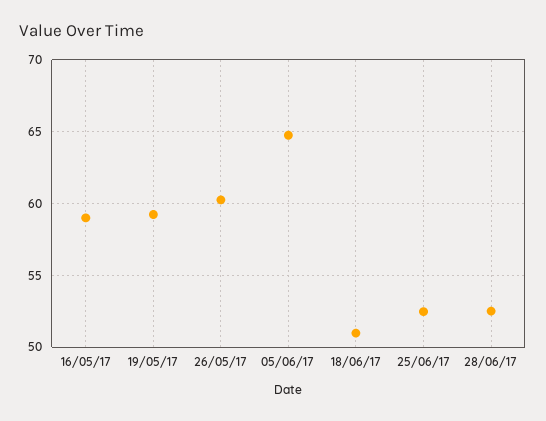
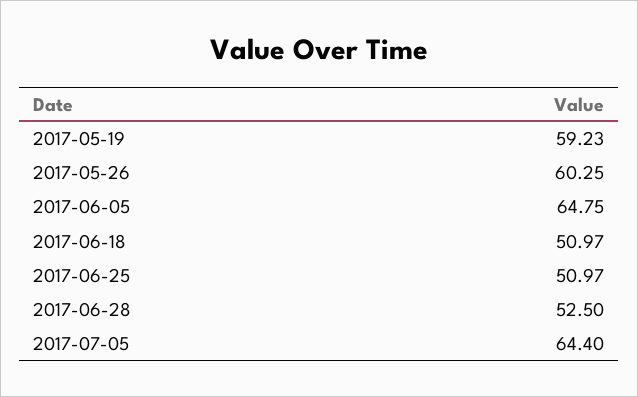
16/05/17: 59 -> none
25/06/17: 52.5 -> 50.97
2017-07-05: none -> 64.4

